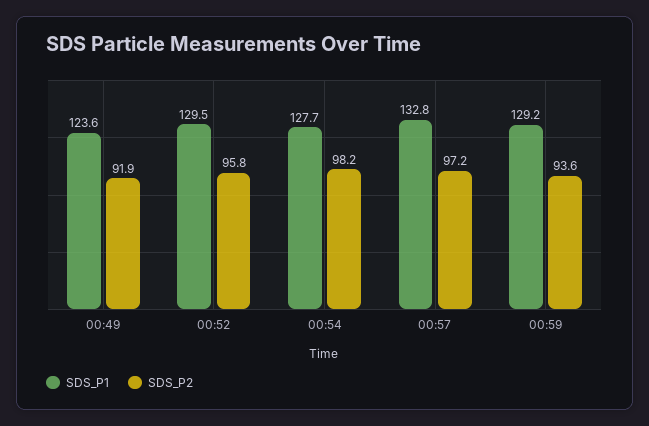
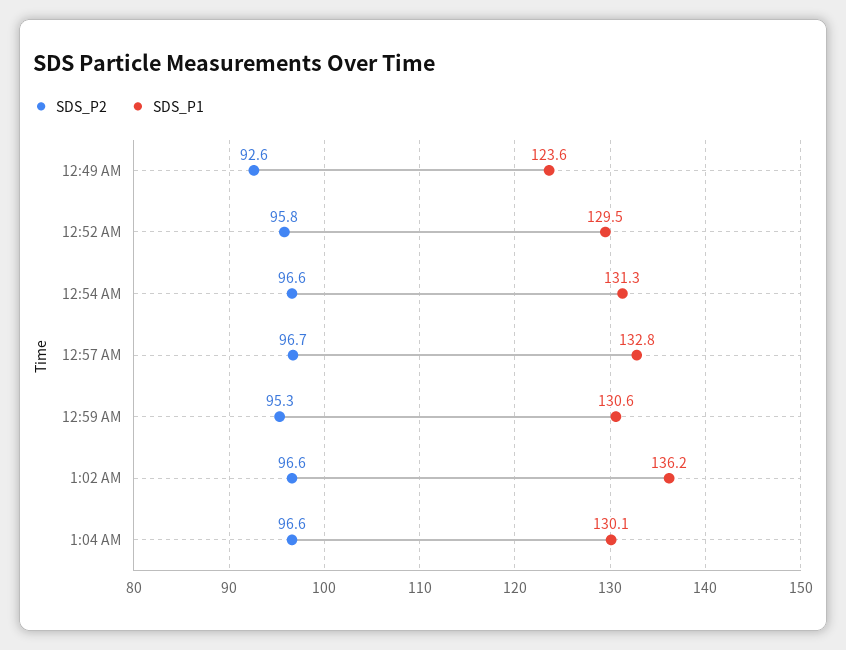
SDS_P2, 00:49: 91.9 -> 92.6
SDS_P1, 00:54: 127.7 -> 131.3
SDS_P2, 00:54: 98.2 -> 96.6
SDS_P2, 00:57: 97.2 -> 96.7
SDS_P1, 00:59: 129.2 -> 130.6
SDS_P2, 00:59: 93.6 -> 95.3
SDS_P2, 1:02 AM: none -> 96.6
SDS_P1, 1:02 AM: none -> 136.2
SDS_P2, 1:04 AM: none -> 96.6
SDS_P1, 1:04 AM: none -> 130.1

